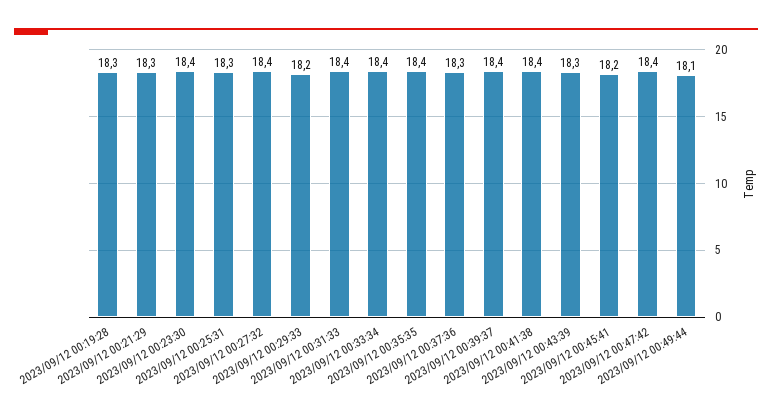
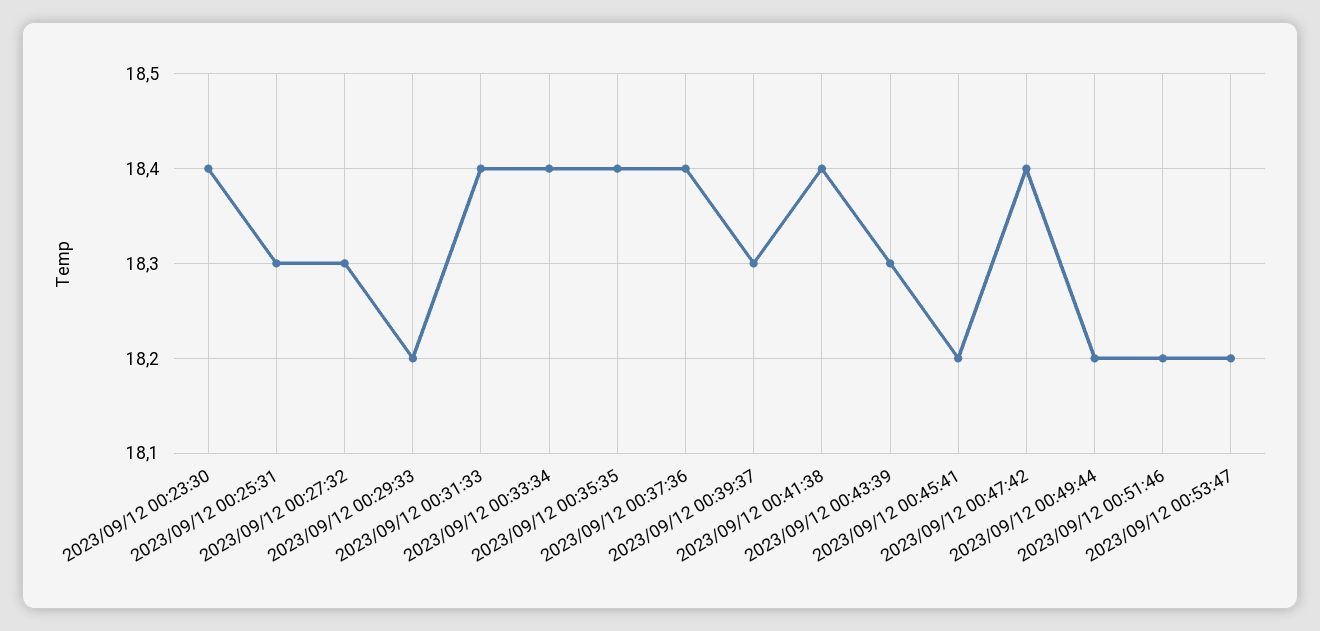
2023/09/12 00:19:28: 18.3 -> none
2023/09/12 00:21:29: 18.3 -> none
2023/09/12 00:27:32: 18.4 -> 18.3
2023/09/12 00:37:36: 18.3 -> 18.4
2023/09/12 00:39:37: 18.4 -> 18.3
2023/09/12 00:49:44: 18.1 -> 18.2
2023/09/12 00:51:46: none -> 18.2
2023/09/12 00:53:47: none -> 18.2

